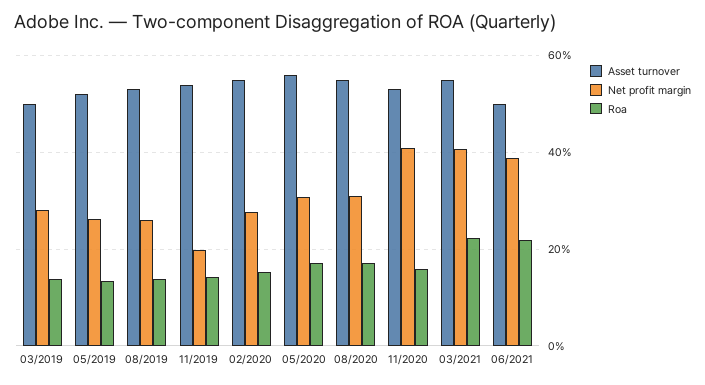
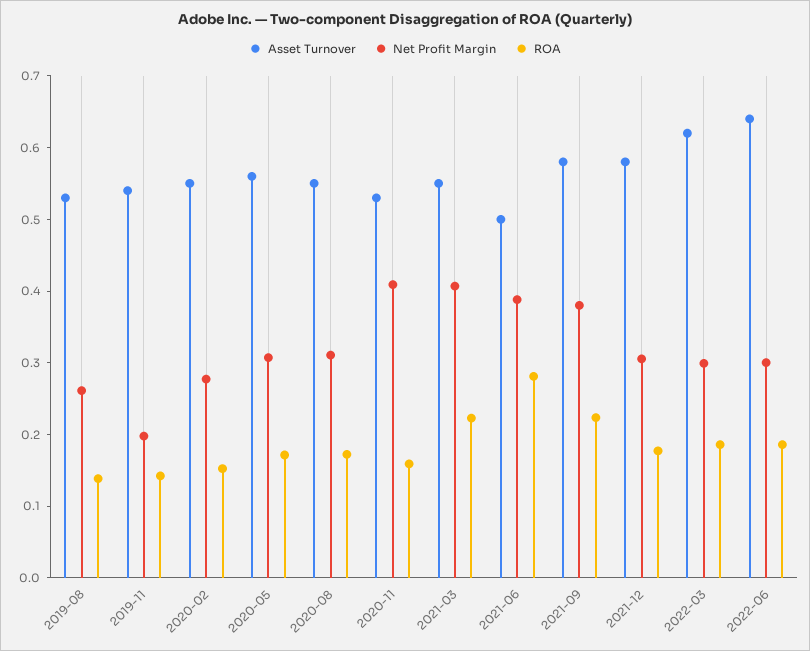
Asset turnover, 03/2019: 0.5 -> none
Net profit margin, 03/2019: 0.28 -> none
Roa, 03/2019: 0.14 -> none
Asset turnover, 05/2019: 0.52 -> none
Net profit margin, 05/2019: 0.26 -> none
Roa, 05/2019: 0.14 -> none
Roa, 06/2021: 0.22 -> 0.28
Asset turnover, 2021-09: none -> 0.58
Net profit margin, 2021-09: none -> 0.38
Roa, 2021-09: none -> 0.22
Asset turnover, 2021-12: none -> 0.58
Net profit margin, 2021-12: none -> 0.3
Roa, 2021-12: none -> 0.18
Asset turnover, 2022-03: none -> 0.62
Net profit margin, 2022-03: none -> 0.3
Roa, 2022-03: none -> 0.18
Asset turnover, 2022-06: none -> 0.64
Net profit margin, 2022-06: none -> 0.3
Roa, 2022-06: none -> 0.18

